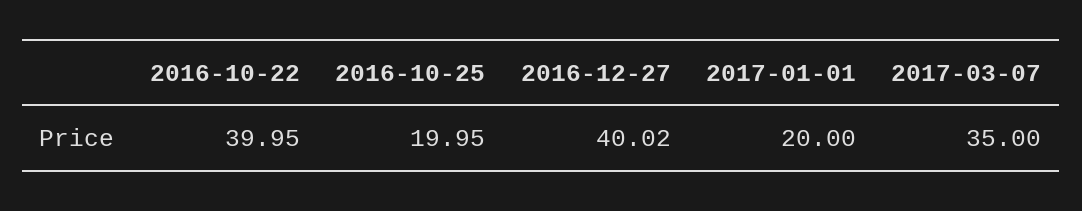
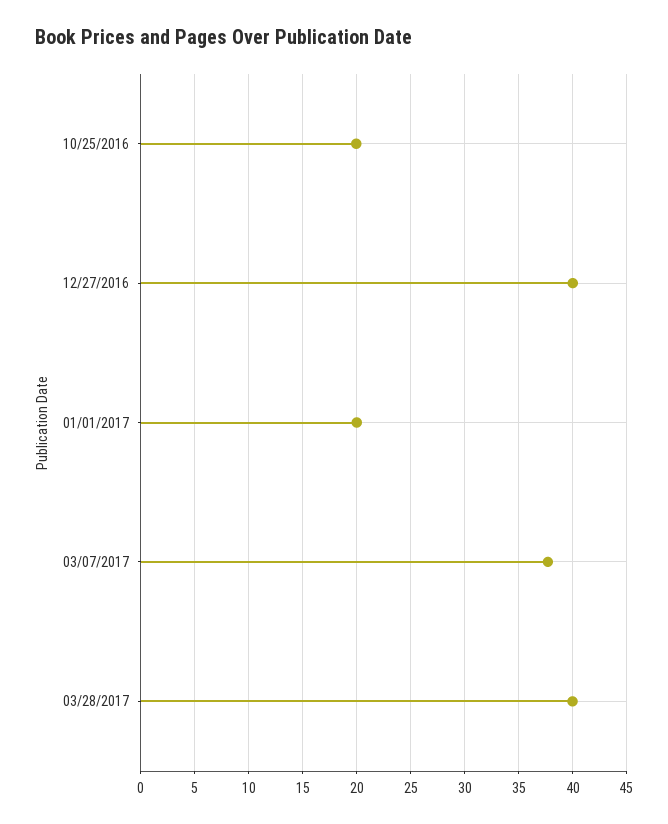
2016-10-22: 39.95 -> none
2017-03-07: 35 -> 38
03/28/2017: none -> 40

